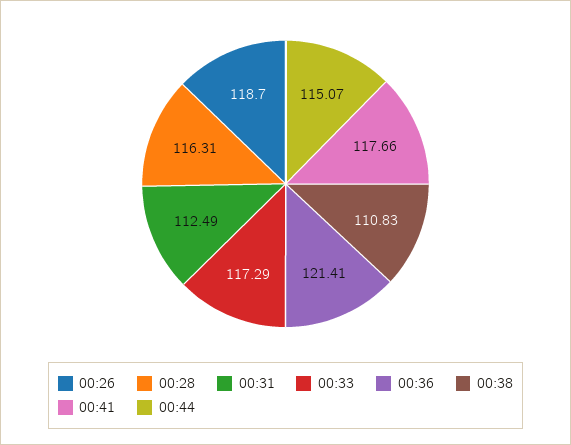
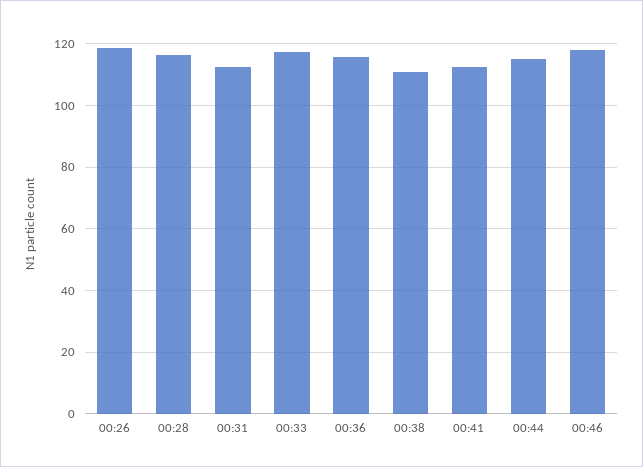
00:36: 121.41 -> 116
00:41: 117.66 -> 112
00:46: none -> 118

